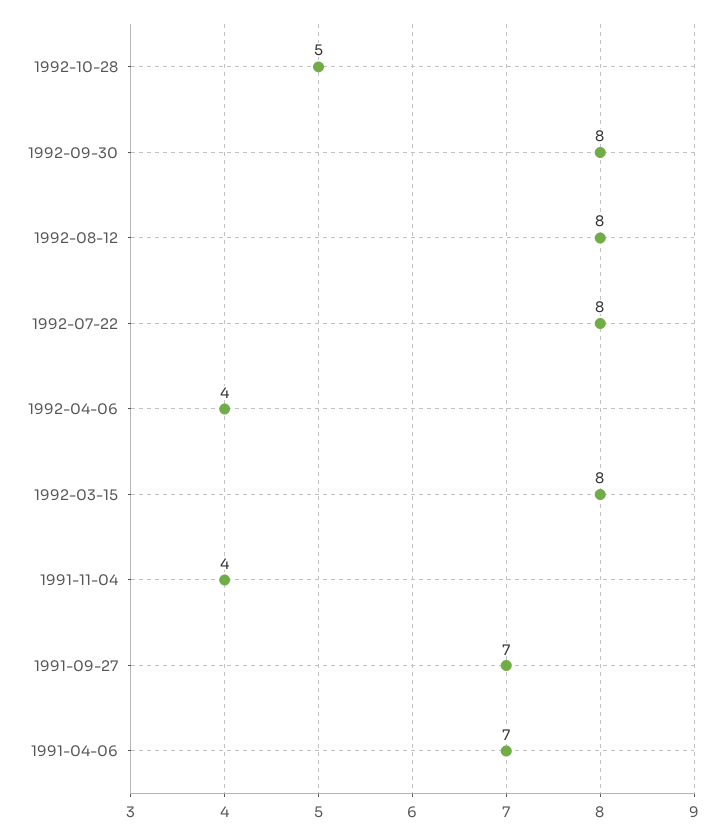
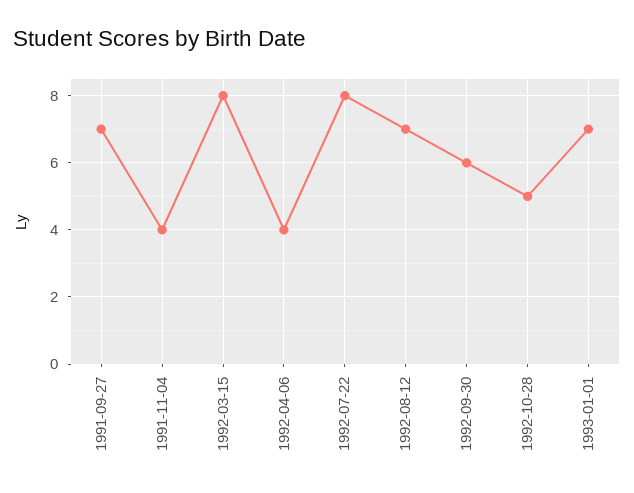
1992-09-30: 8 -> 6
1992-08-12: 8 -> 7
1991-04-06: 7 -> none
1993-01-01: none -> 7

